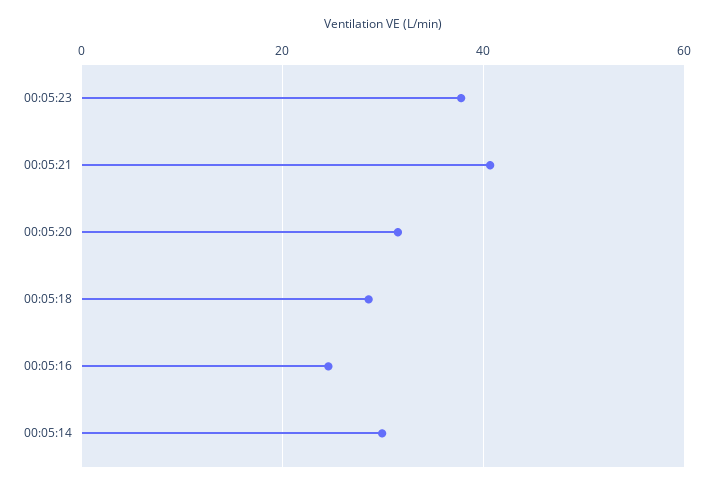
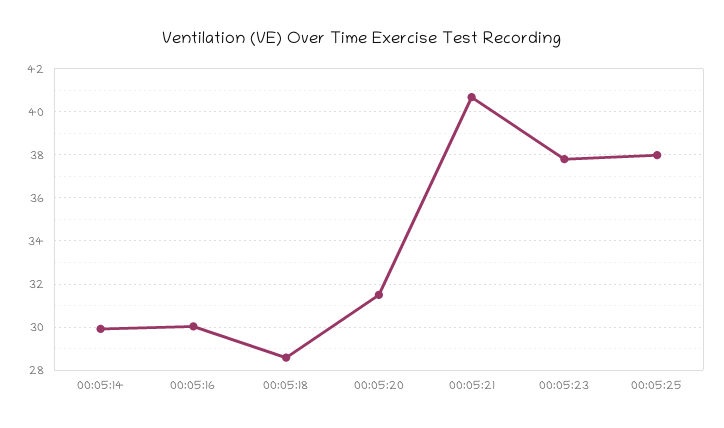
00:05:16: 24 -> 30
00:05:25: none -> 38

